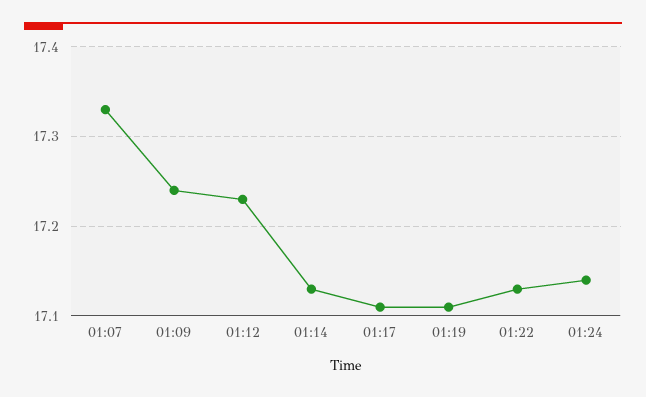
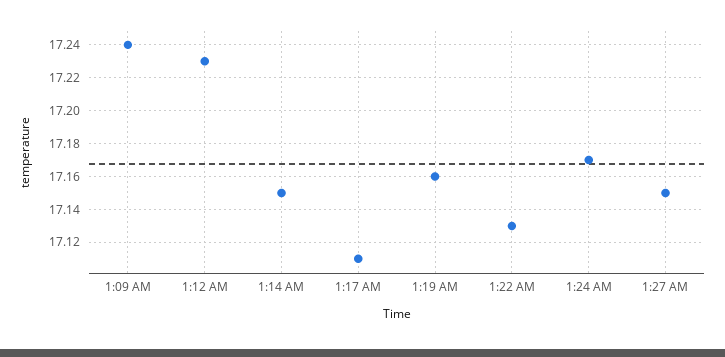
01:07: 17.33 -> none
01:14: 17.13 -> 17.15
01:19: 17.11 -> 17.16
01:24: 17.14 -> 17.17
1:27 AM: none -> 17.15

